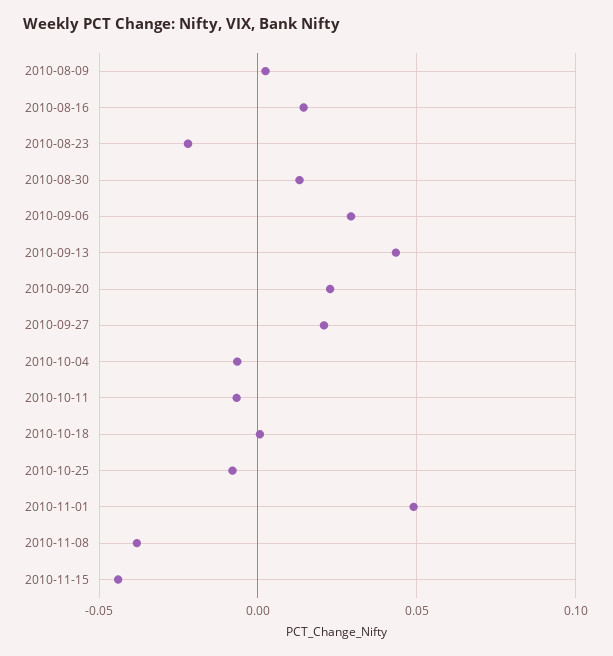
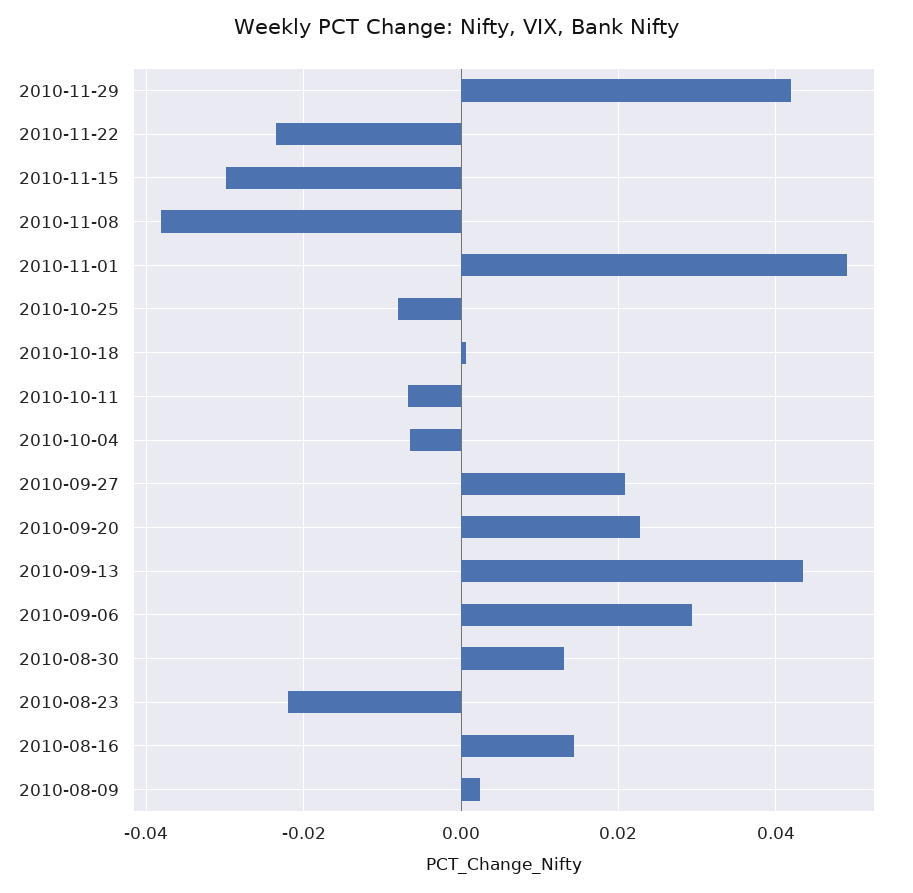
2010-11-15: -0.045 -> -0.03
2010-11-29: none -> 0.042
2010-11-22: none -> -0.024

